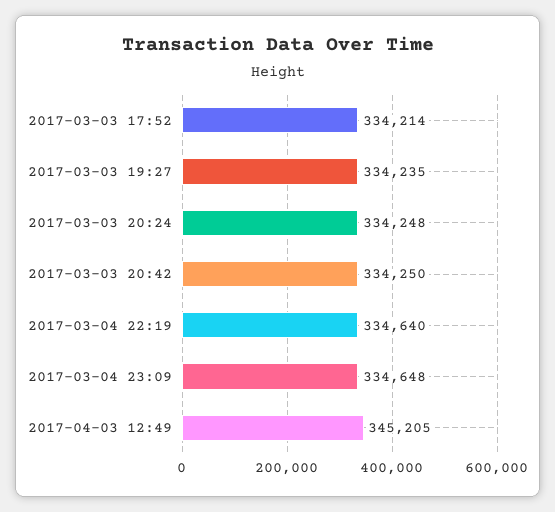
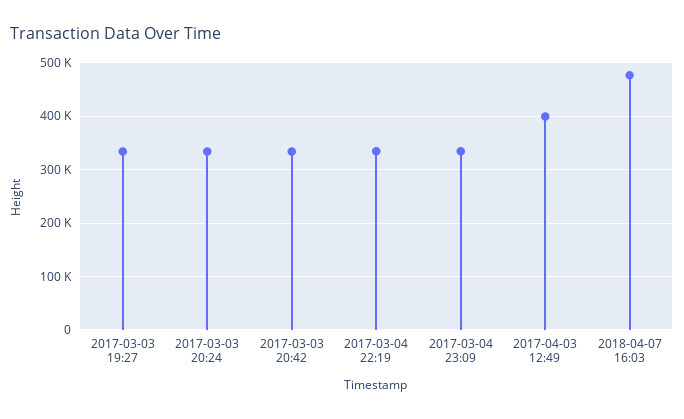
2017-03-03 17:52: 334214 -> none
2017-04-03 12:49: 345205 -> 400000
2018-04-07 16:03: none -> 480000

